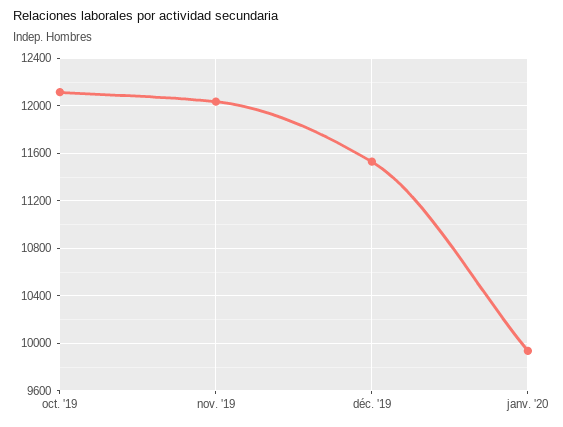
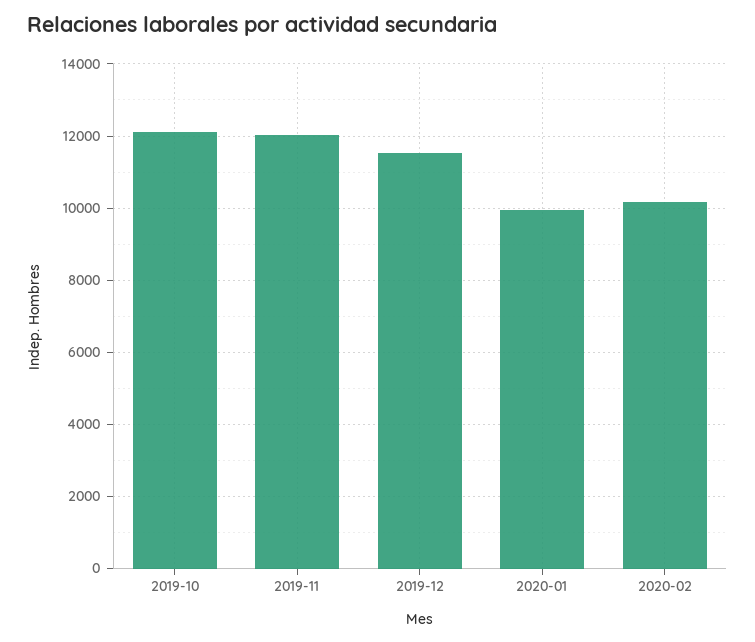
2020-02: none -> 10200

